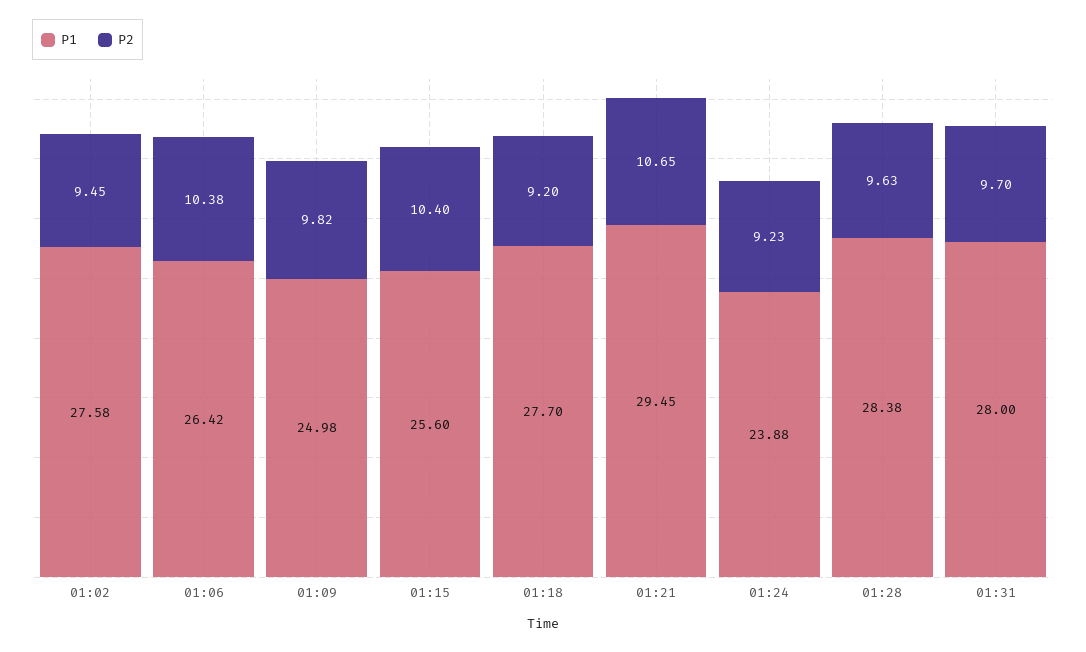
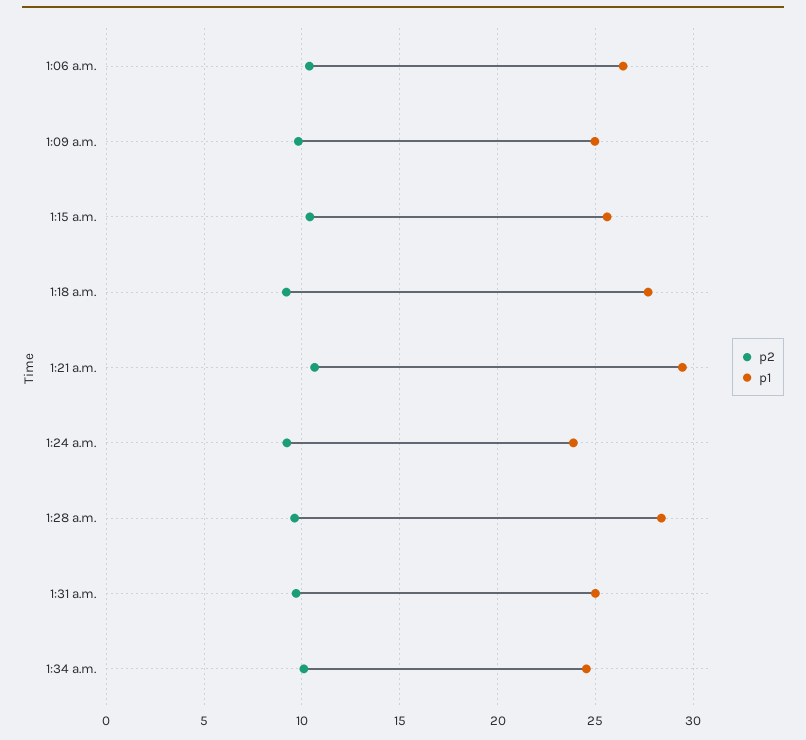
P1, 01:02: 27.58 -> none
P2, 01:02: 9.45 -> none
P1, 01:31: 28 -> 25
P2, 1:34 a.m.: none -> 10
P1, 1:34 a.m.: none -> 24.5

